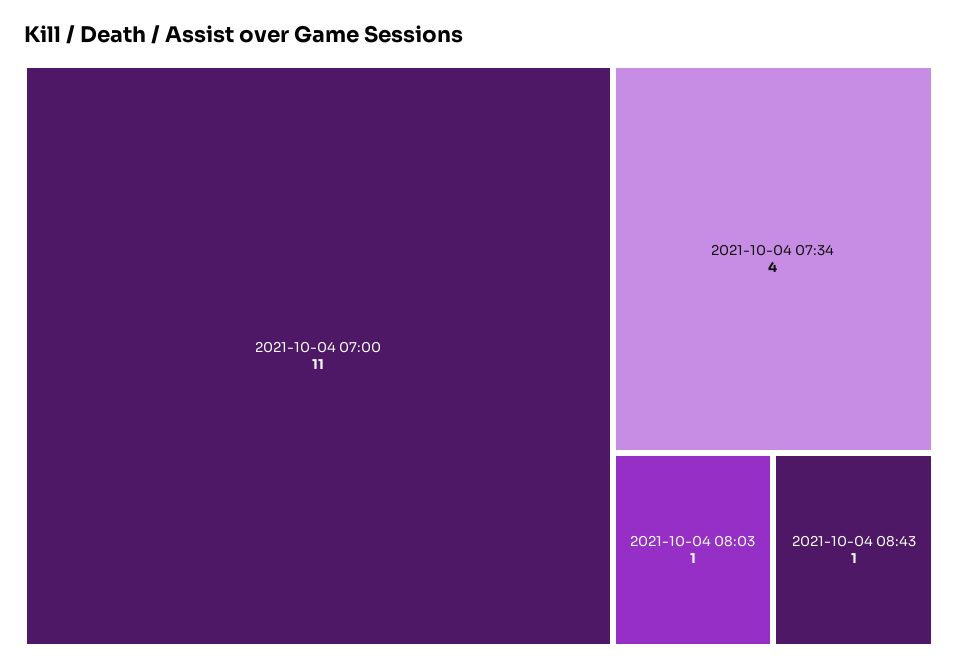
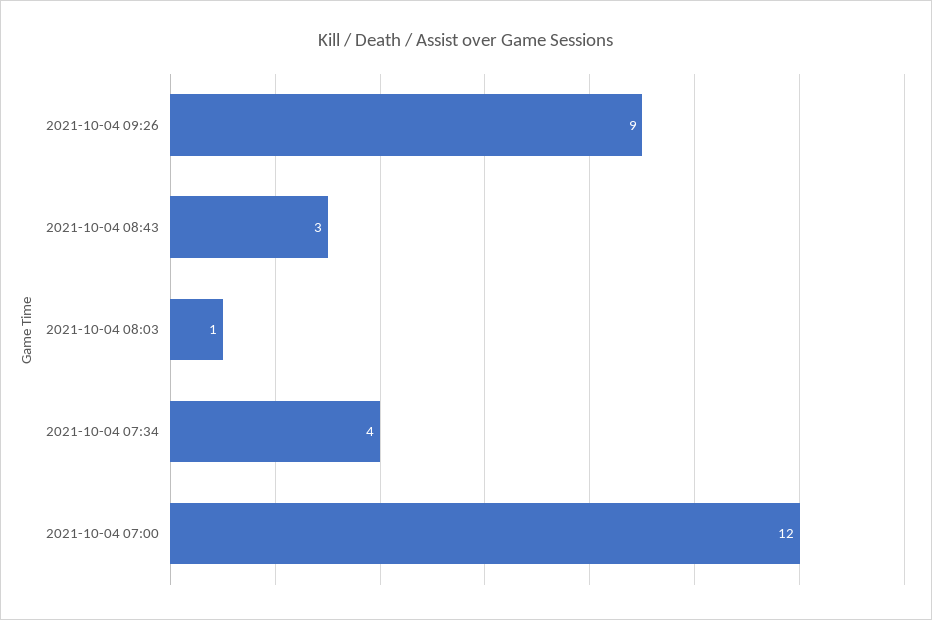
2021-10-04 07:00: 11 -> 12
2021-10-04 08:43: 1 -> 3
2021-10-04 09:26: none -> 9

